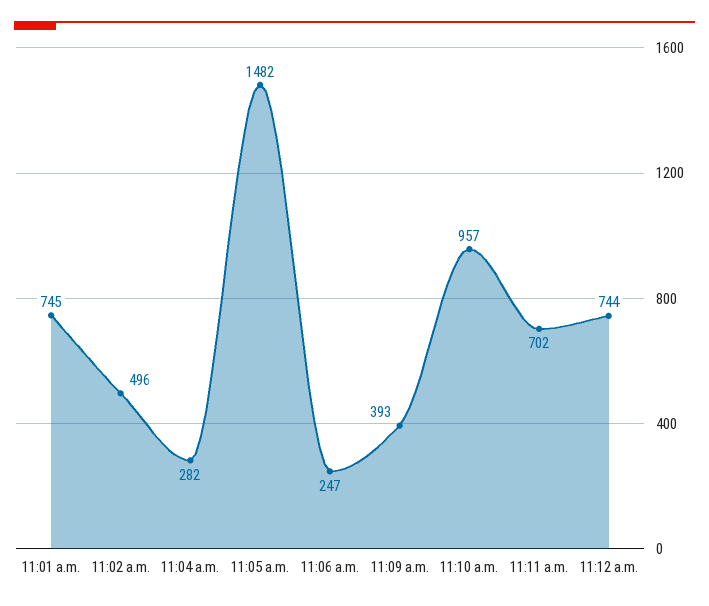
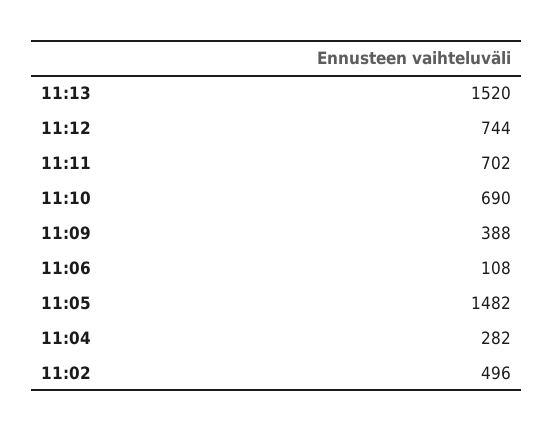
11:01 a.m.: 745 -> none
11:06 a.m.: 247 -> 108
11:09 a.m.: 393 -> 388
11:10 a.m.: 957 -> 690
11:13: none -> 1520

